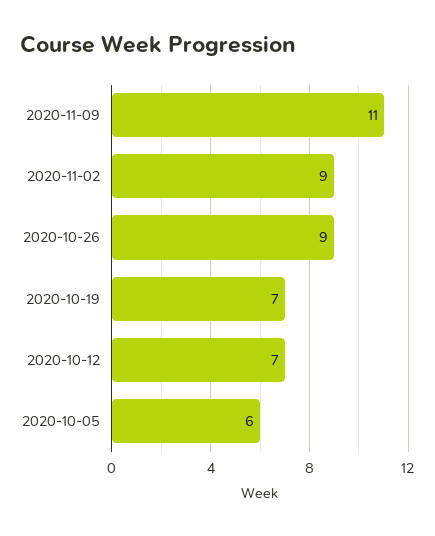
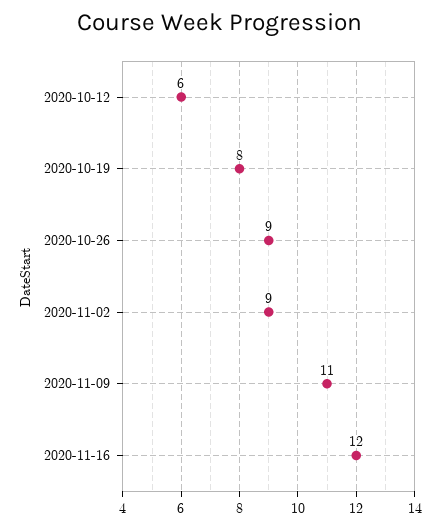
2020-10-19: 7 -> 8
2020-10-12: 7 -> 6
2020-10-05: 6 -> none
2020-11-16: none -> 12

